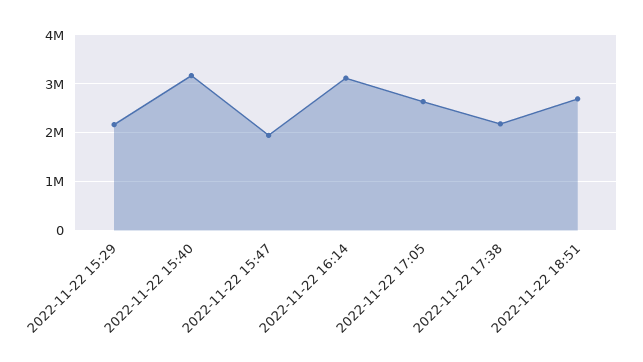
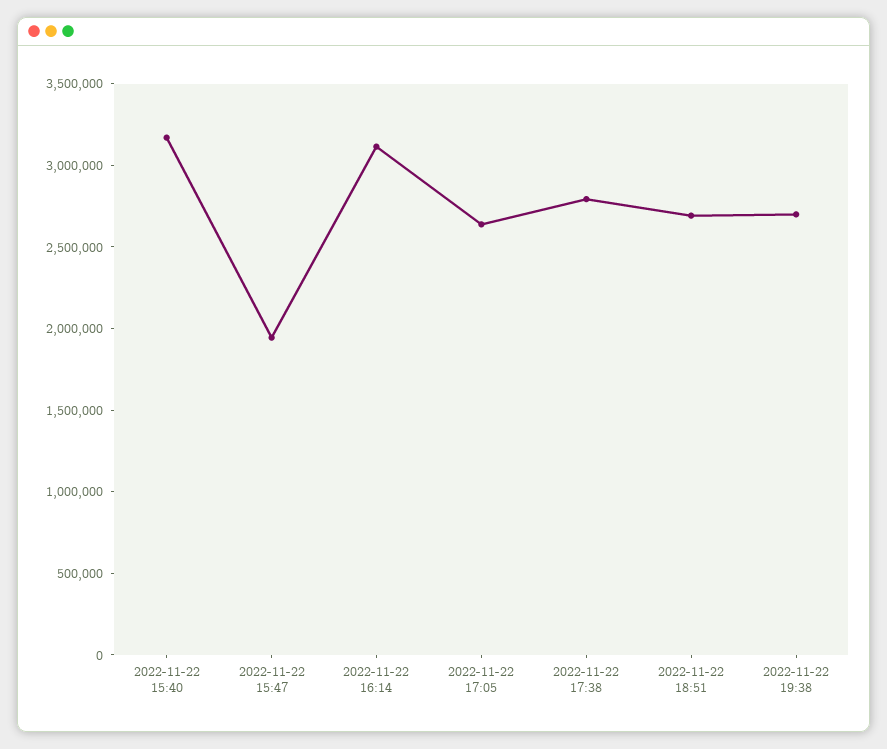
2022-11-22 15:29: 2200000 -> none
2022-11-22 17:38: 2200000 -> 2800000
2022-11-22 19:38: none -> 2700000

